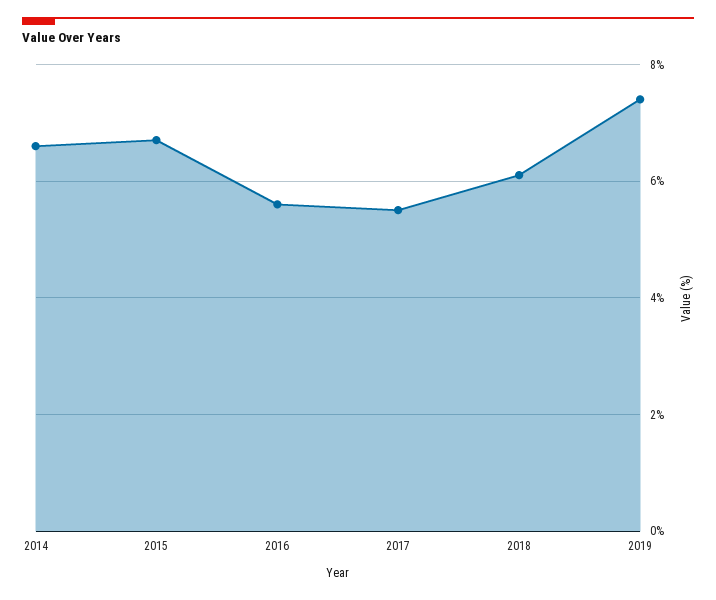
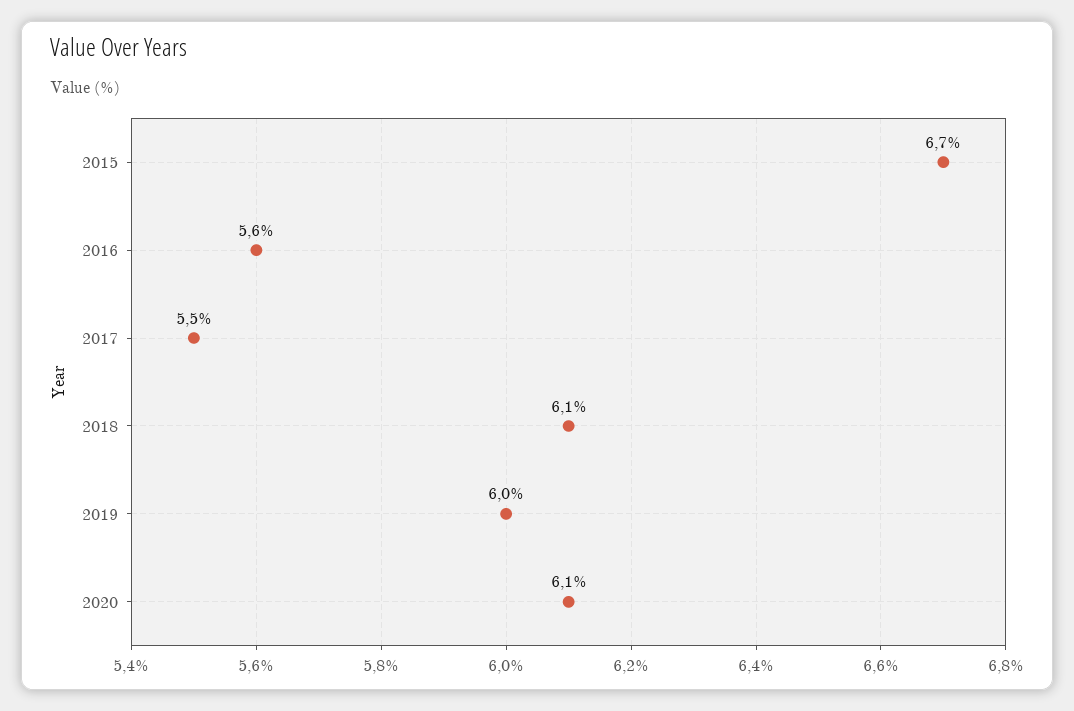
2014: 6.5 -> none
2019: 7.5 -> 6
2020: none -> 6.1

